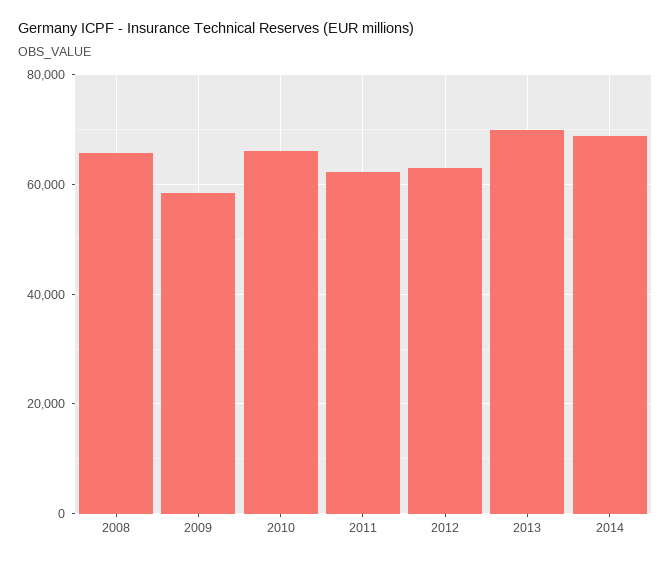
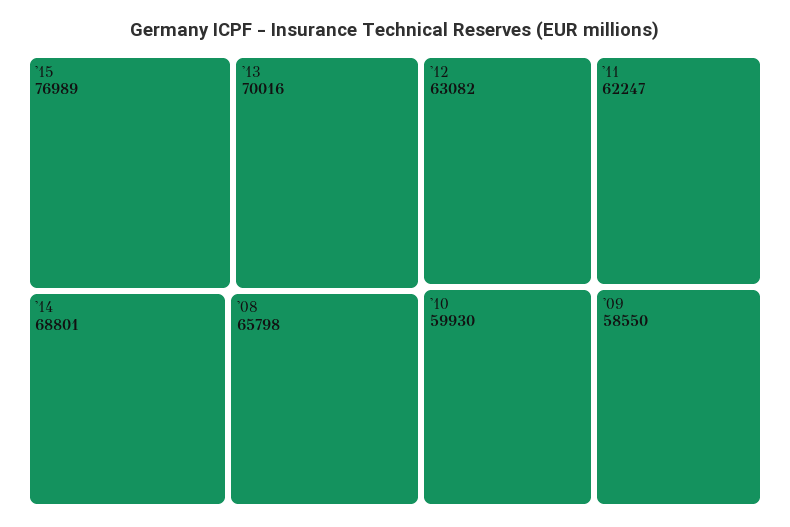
2010: 66000 -> 59930
'15: none -> 76989

